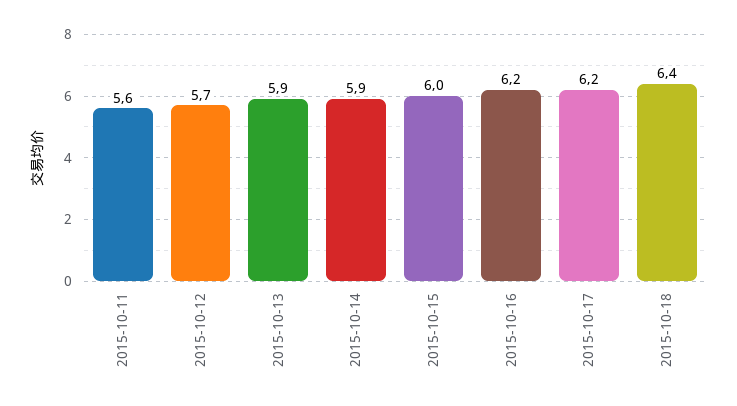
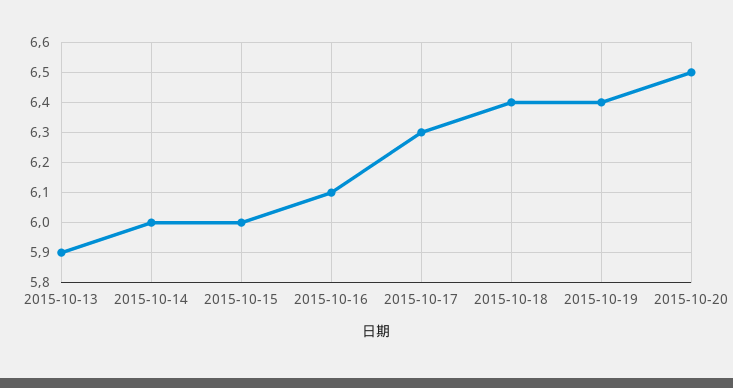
2015-10-11: 5.6 -> none
2015-10-12: 5.7 -> none
2015-10-14: 5.9 -> 6
2015-10-16: 6.2 -> 6.1
2015-10-17: 6.2 -> 6.3
2015-10-19: none -> 6.4
2015-10-20: none -> 6.5

